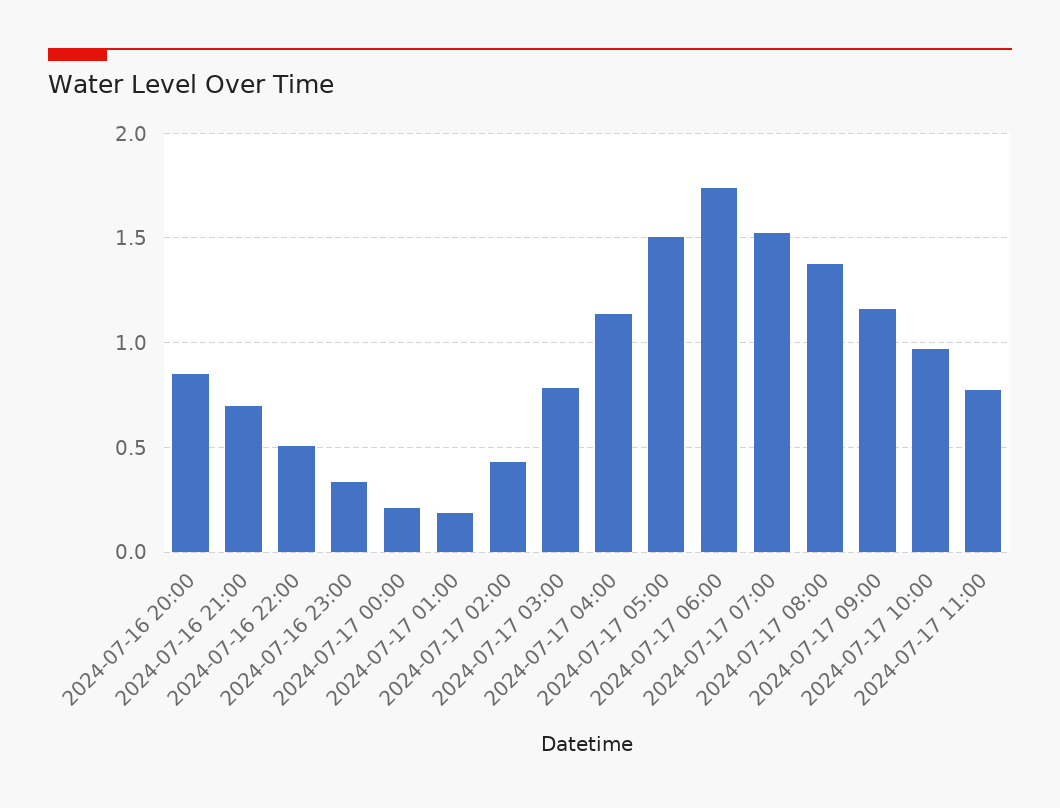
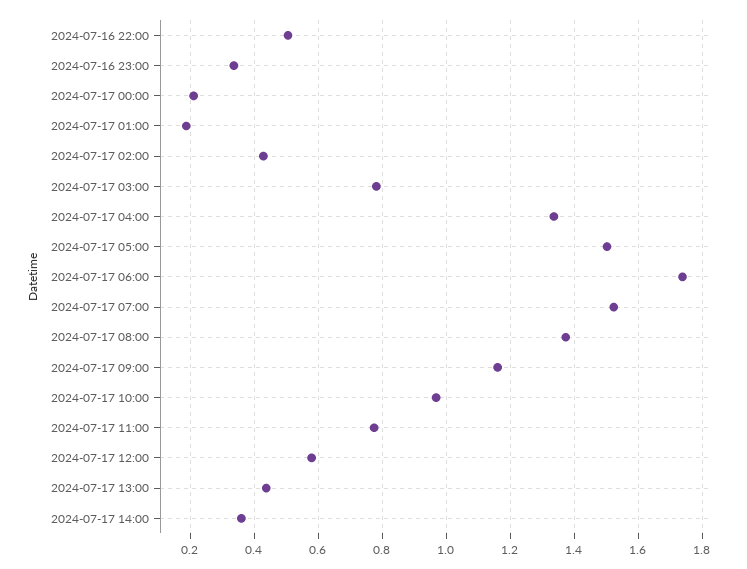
2024-07-16 20:00: 0.85 -> none
2024-07-16 21:00: 0.7 -> none
2024-07-17 04:00: 1.15 -> 1.34
2024-07-17 12:00: none -> 0.58
2024-07-17 13:00: none -> 0.44
2024-07-17 14:00: none -> 0.36

